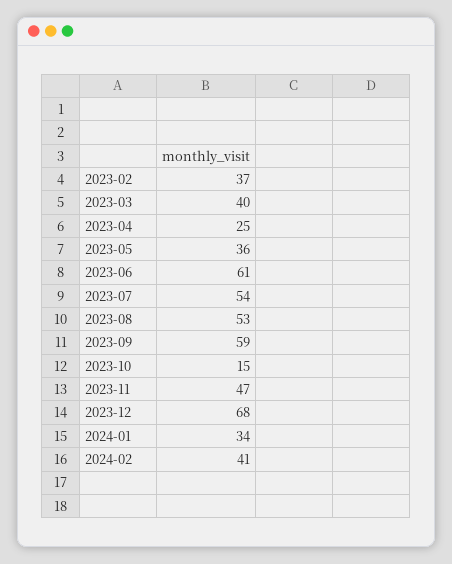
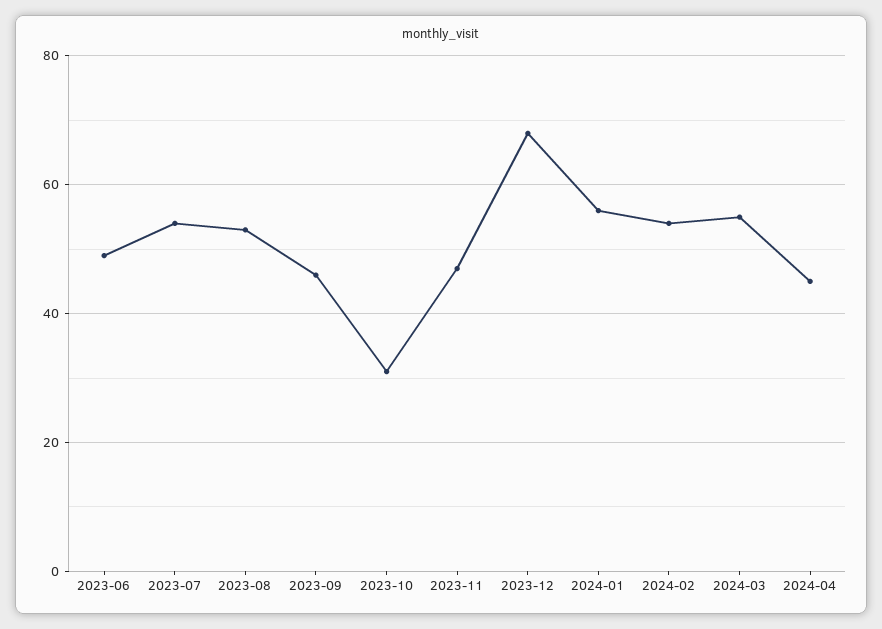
2023-02: 37 -> none
2023-03: 40 -> none
2023-04: 25 -> none
2023-05: 36 -> none
2023-06: 61 -> 50
2023-09: 59 -> 45
2023-10: 15 -> 30
2024-01: 34 -> 55
2024-02: 41 -> 55
2024-03: none -> 55
2024-04: none -> 45

